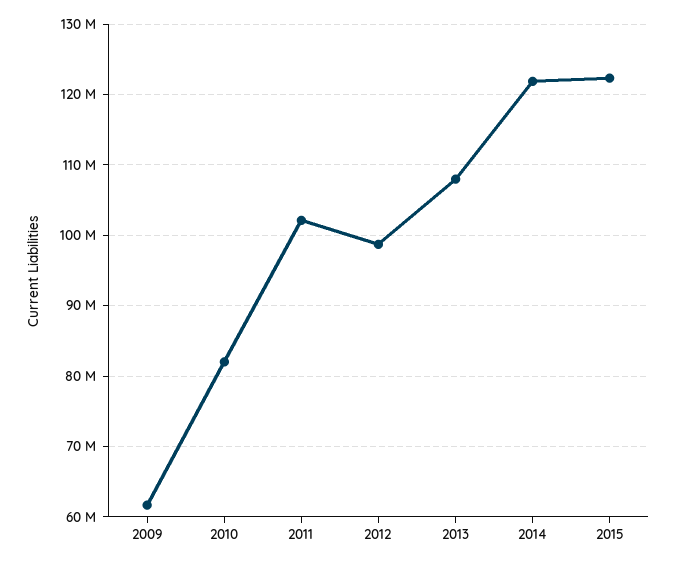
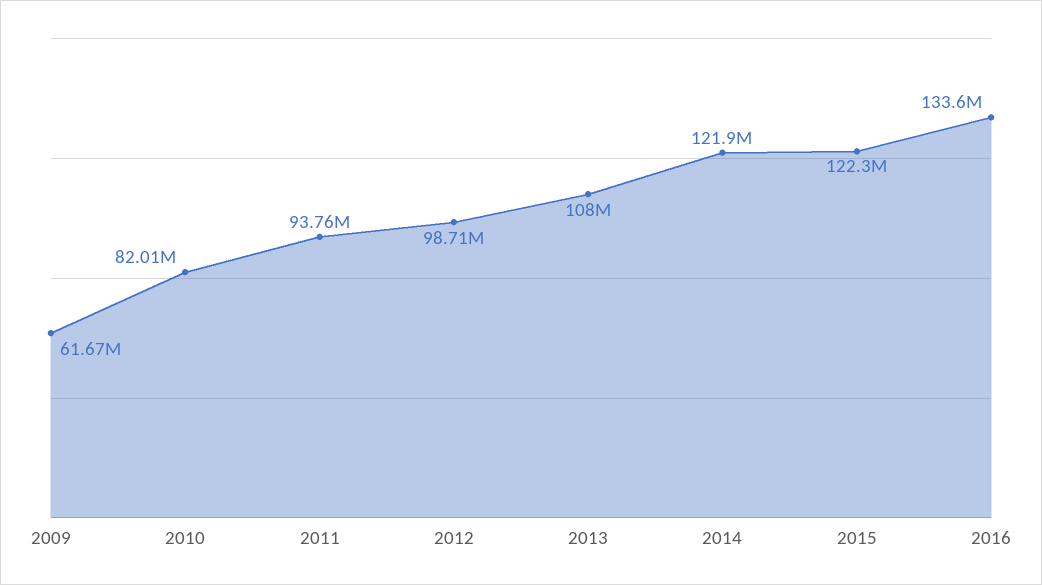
2011: 102000000 -> 93760000
2016: none -> 133600000

